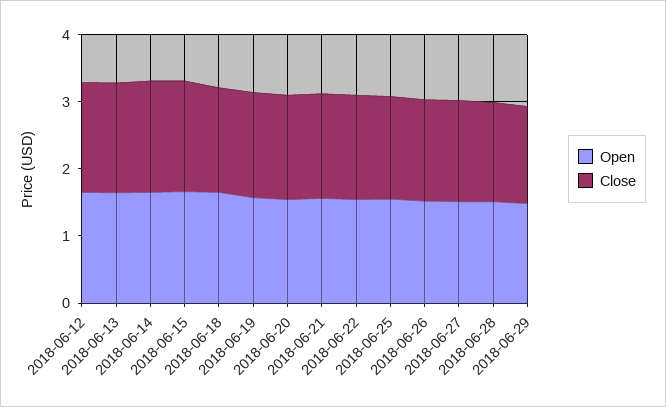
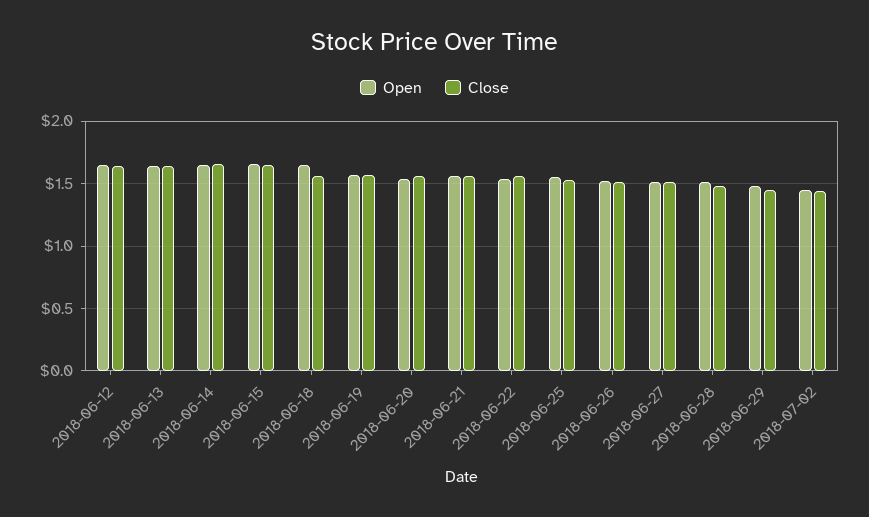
Open, 2018-07-02: none -> 1.45
Close, 2018-07-02: none -> 1.45

